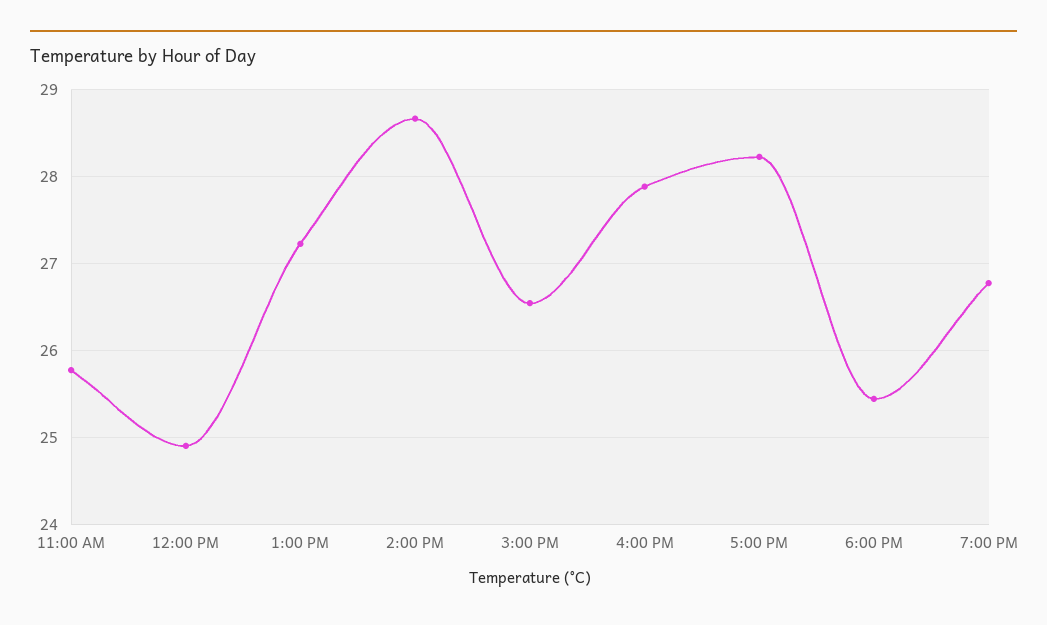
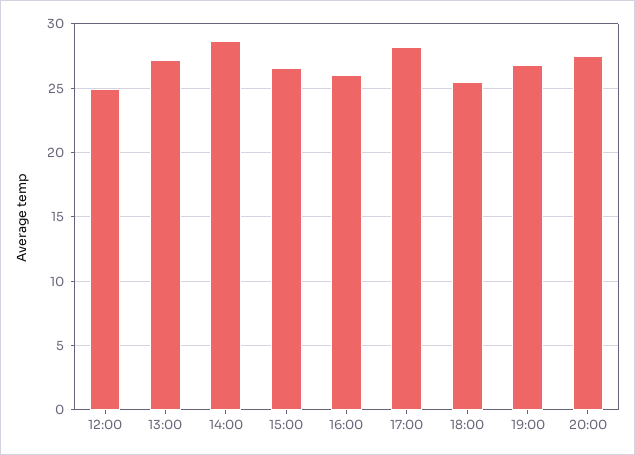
11:00 AM: 25.8 -> none
4:00 PM: 27.9 -> 26
20:00: none -> 27.5

